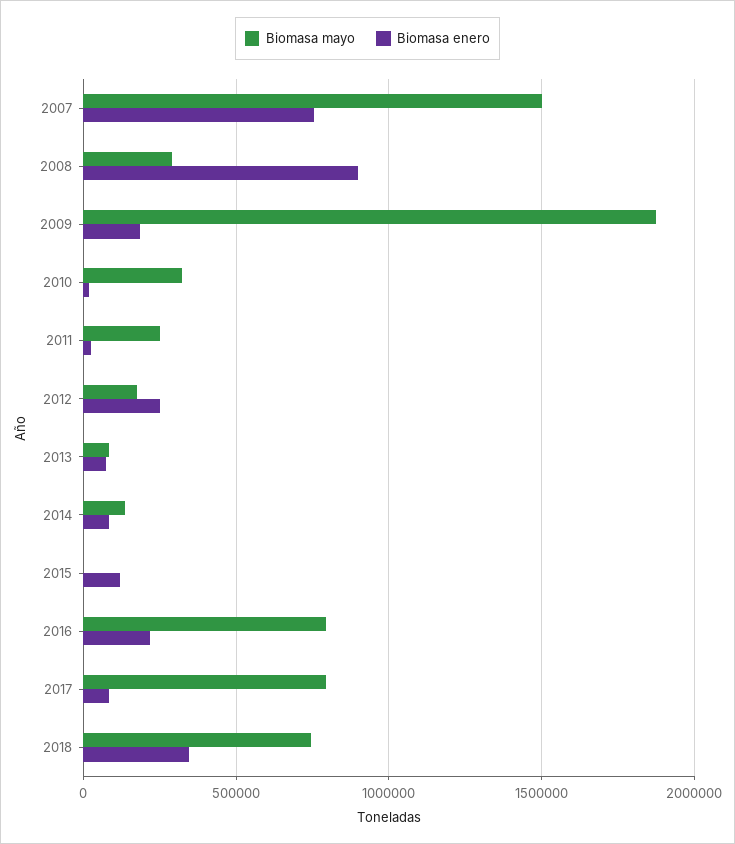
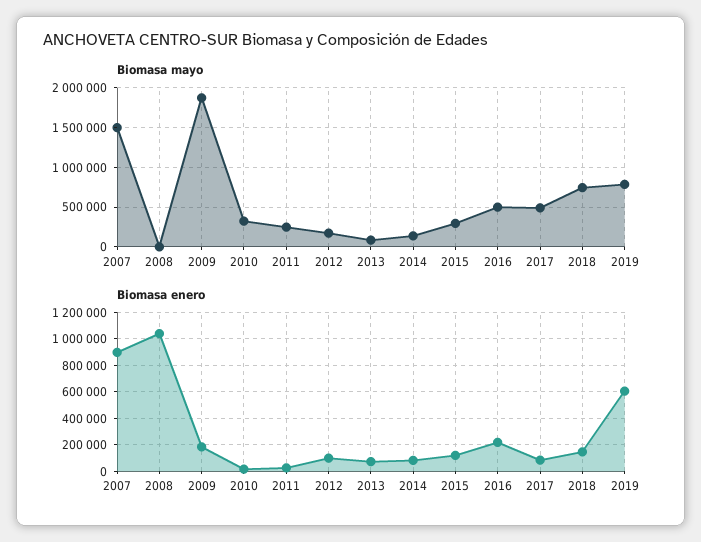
Biomasa enero, 2007: 750000 -> 900000
Biomasa mayo, 2008: 300000 -> 0
Biomasa enero, 2008: 900000 -> 1050000
Biomasa enero, 2012: 250000 -> 100000
Biomasa mayo, 2015: 0 -> 300000
Biomasa mayo, 2016: 800000 -> 500000
Biomasa mayo, 2017: 800000 -> 500000
Biomasa enero, 2018: 350000 -> 150000
Biomasa mayo, 2019: none -> 800000
Biomasa enero, 2019: none -> 600000

